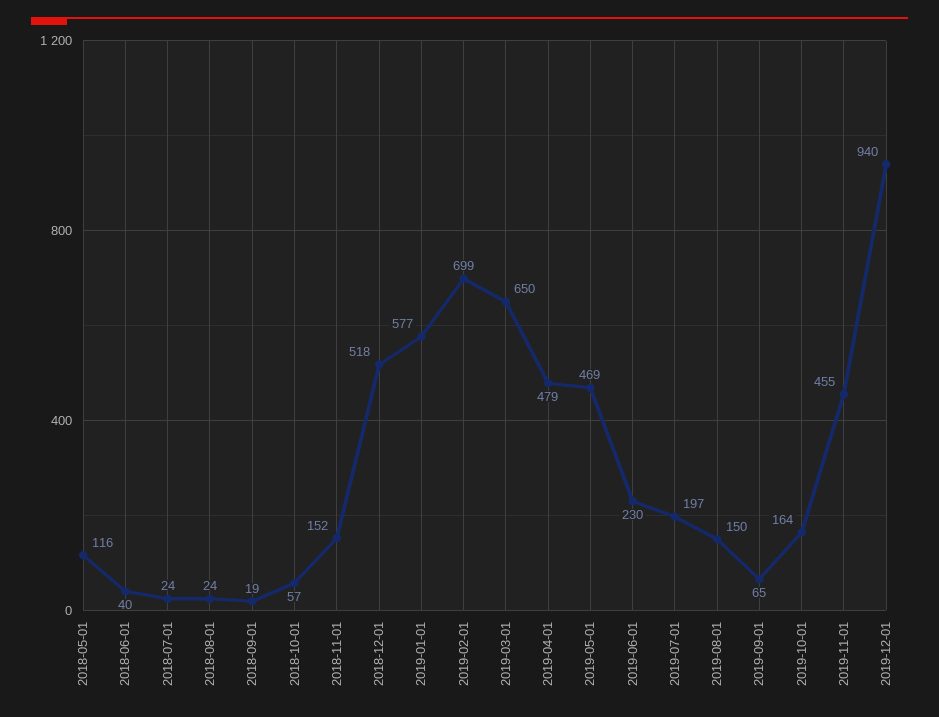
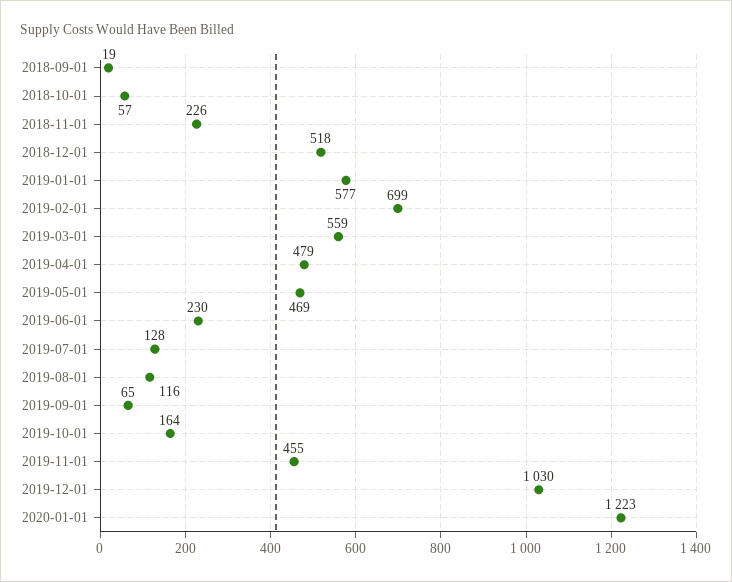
2018-05-01: 116 -> none
2018-06-01: 40 -> none
2018-07-01: 24 -> none
2018-08-01: 24 -> none
2018-11-01: 152 -> 226
2019-03-01: 650 -> 559
2019-07-01: 197 -> 128
2019-08-01: 150 -> 116
2019-12-01: 940 -> 1030
2020-01-01: none -> 1223

